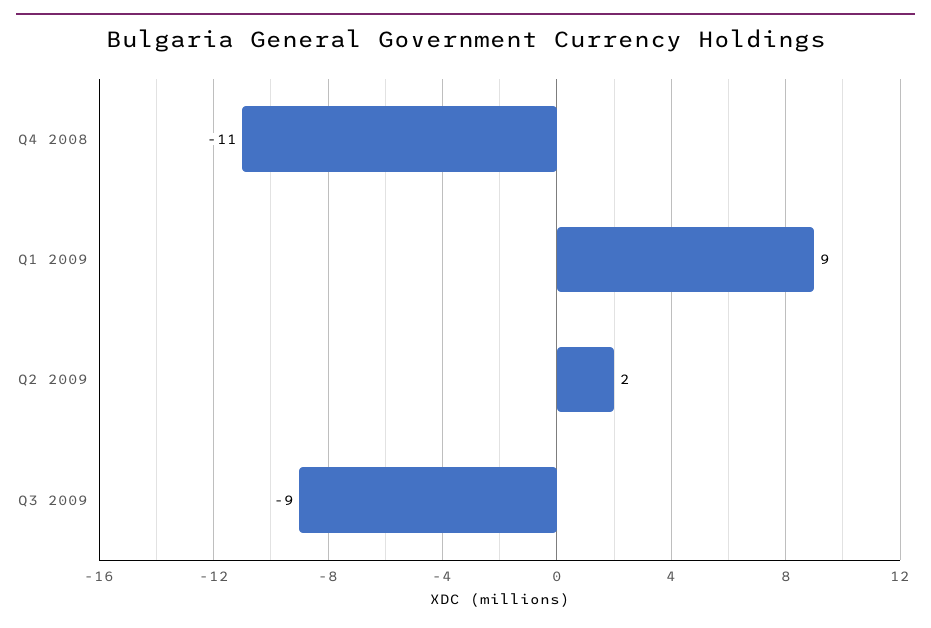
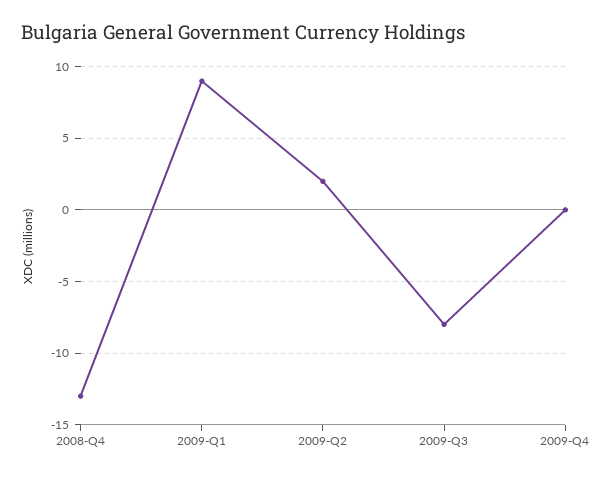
Q4 2008: -11 -> -13
Q3 2009: -9 -> -8
2009-Q4: none -> 0

